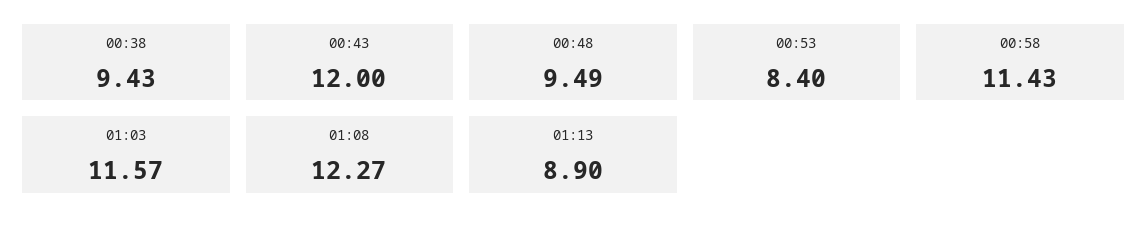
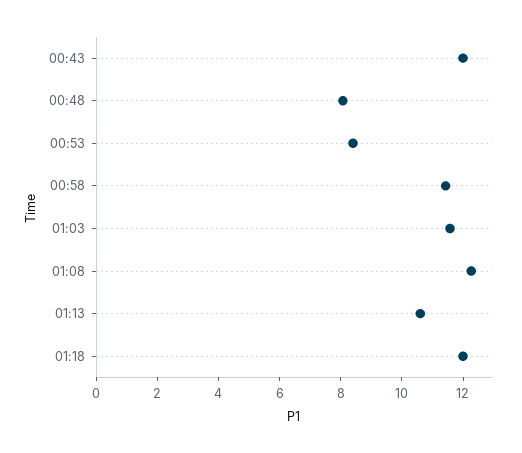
00:38: 9.43 -> none
00:48: 9.49 -> 8
01:13: 8.9 -> 10.5
01:18: none -> 12

